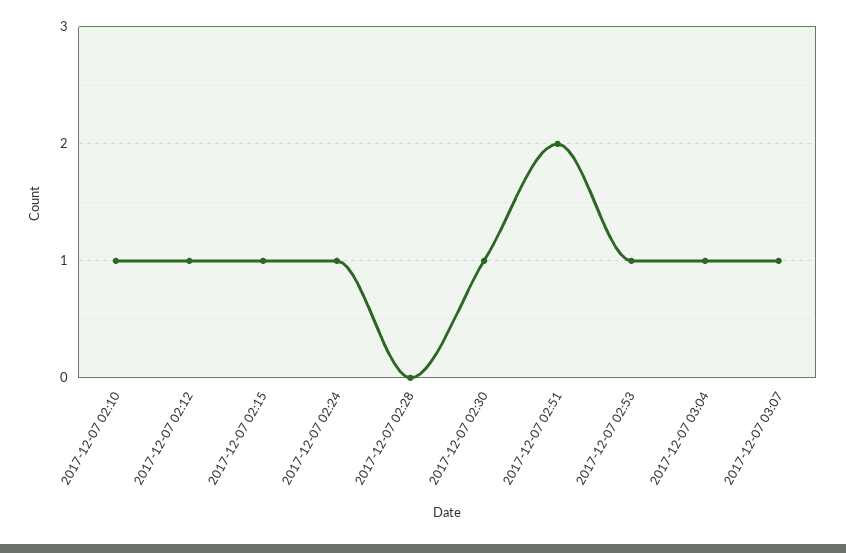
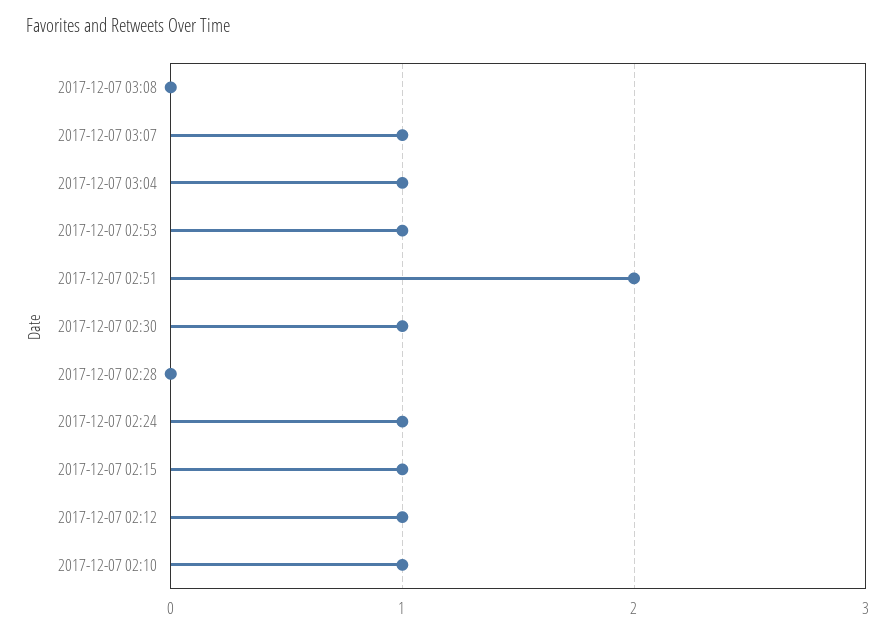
2017-12-07 03:08: none -> 0

